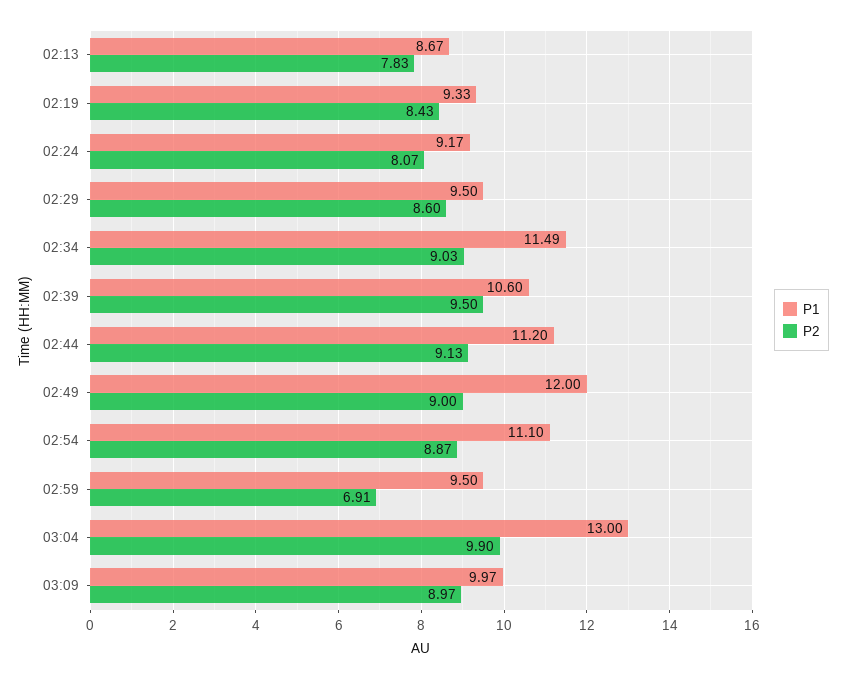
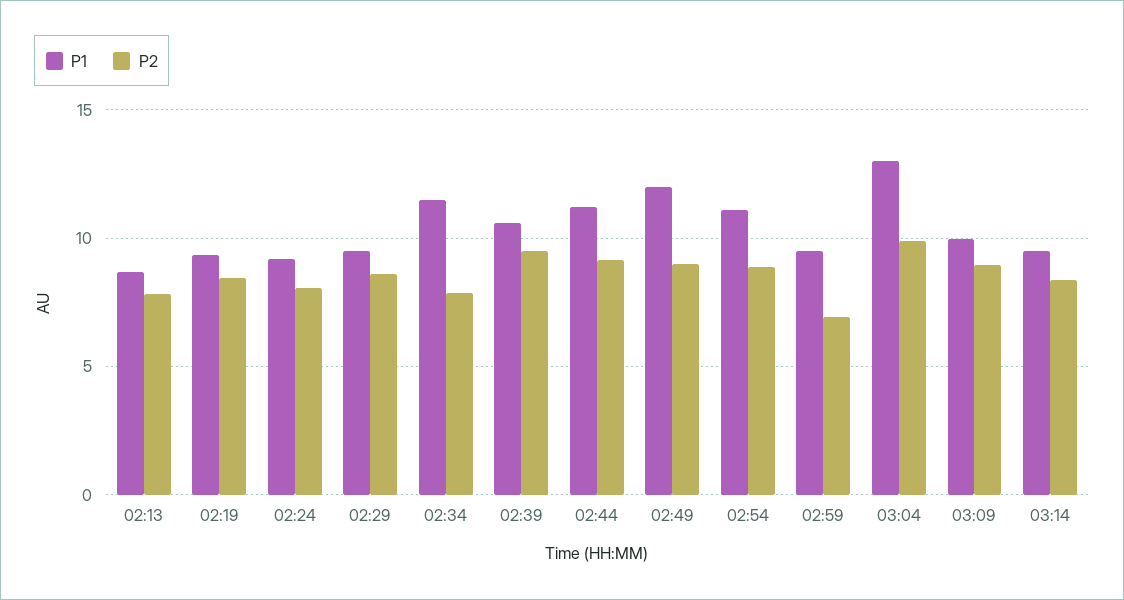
P2, 02:34: 9.03 -> 8
P1, 03:14: none -> 9.5
P2, 03:14: none -> 8.5

